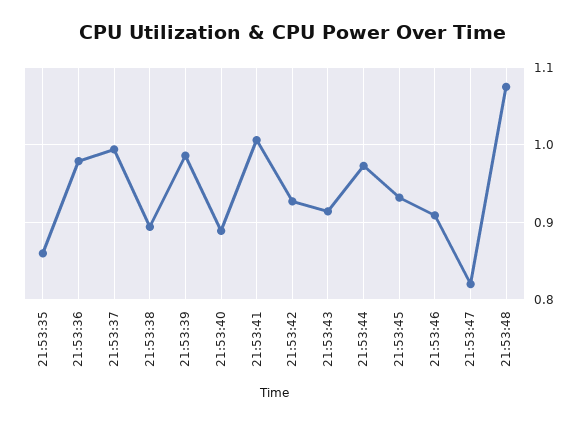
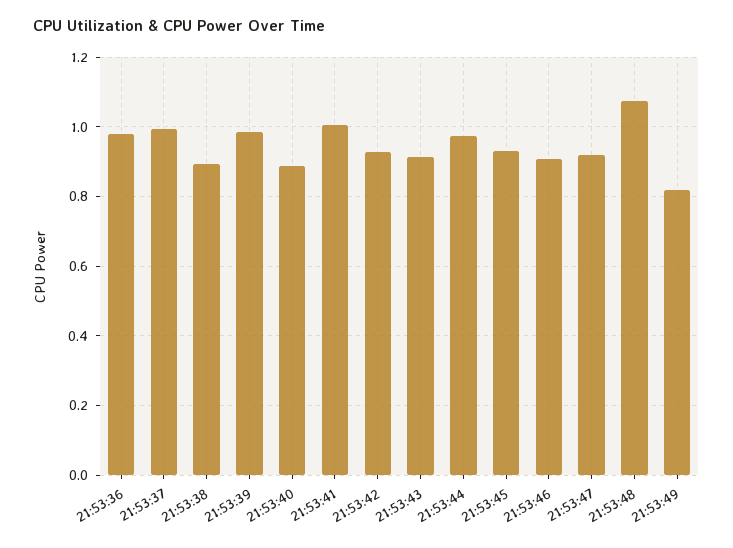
21:53:35: 0.86 -> none
21:53:47: 0.82 -> 0.92
21:53:49: none -> 0.82

